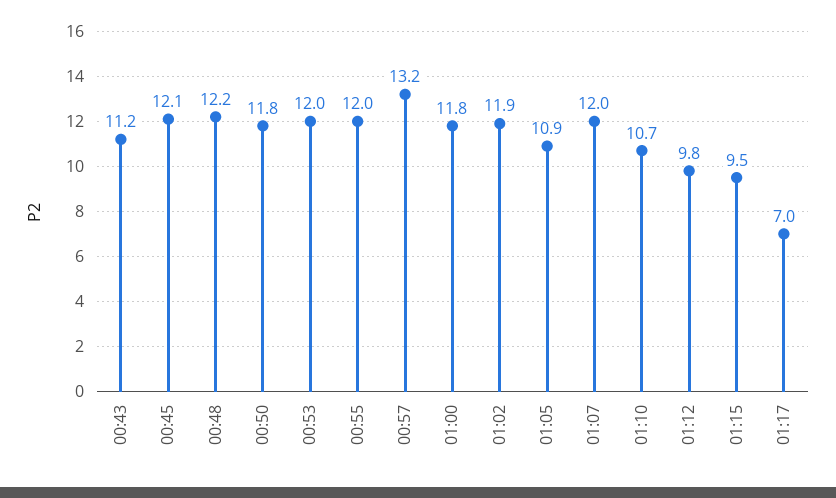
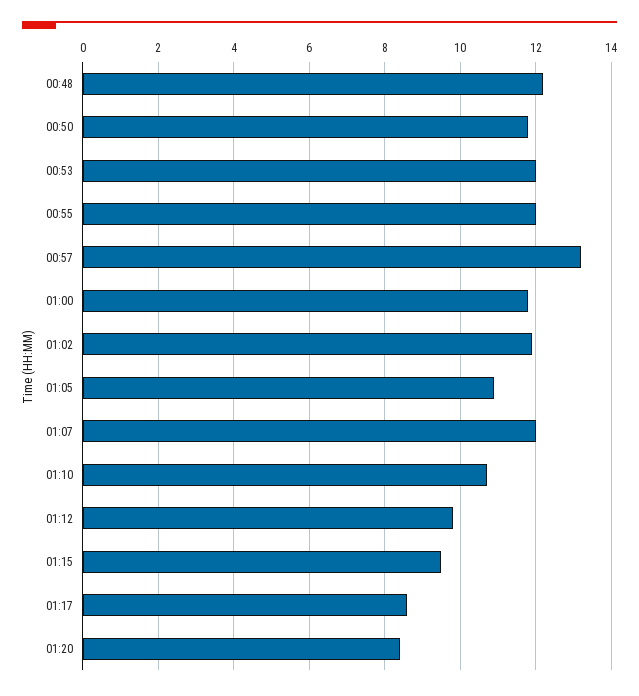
00:43: 11.2 -> none
00:45: 12.1 -> none
01:17: 7 -> 8.5
01:20: none -> 8.5

